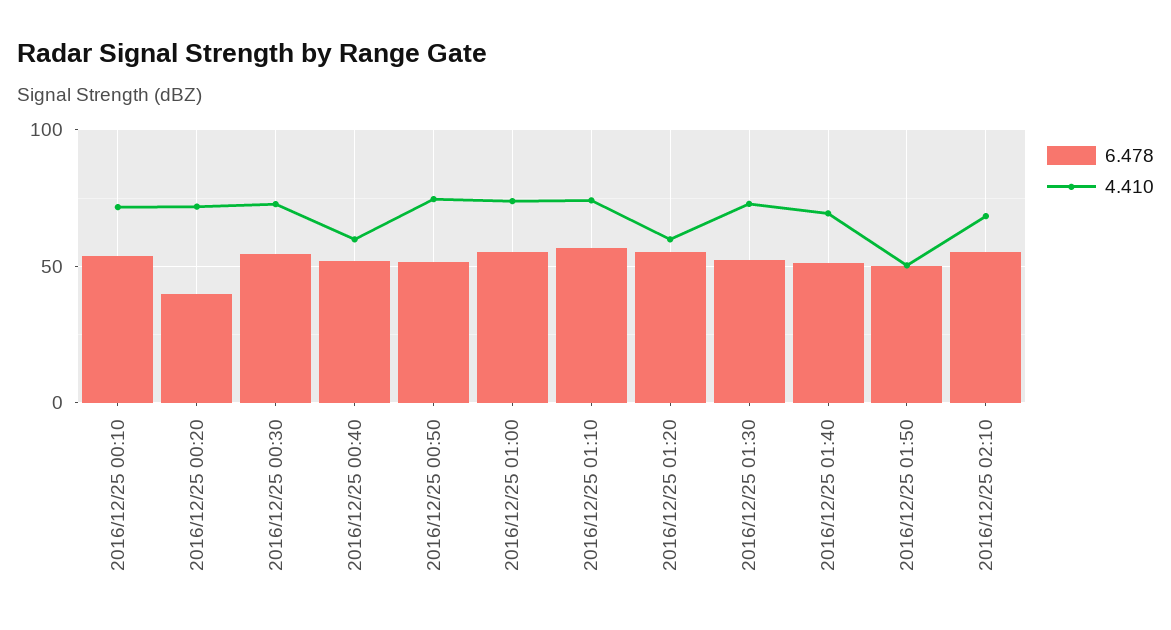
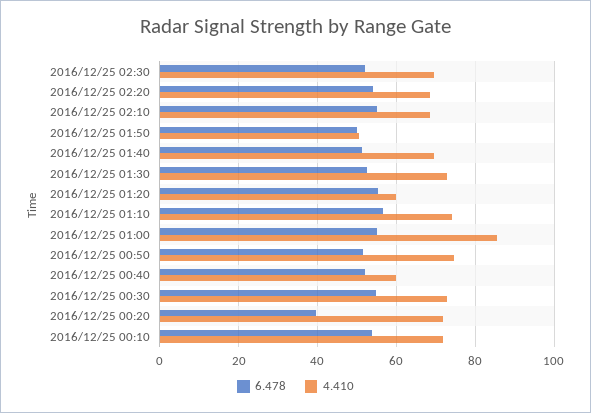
4.410, 2016/12/25 01:00: 75 -> 86
6.478, 2016/12/25 02:30: none -> 52
4.410, 2016/12/25 02:30: none -> 70
6.478, 2016/12/25 02:20: none -> 54
4.410, 2016/12/25 02:20: none -> 68

